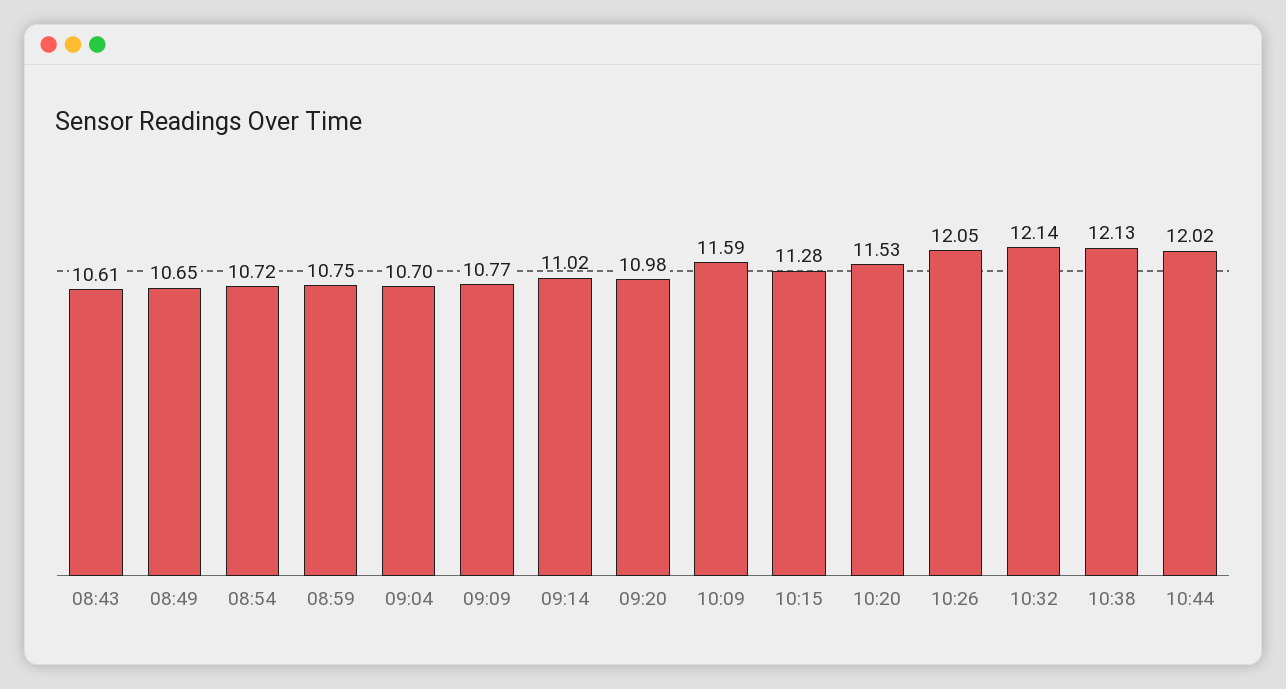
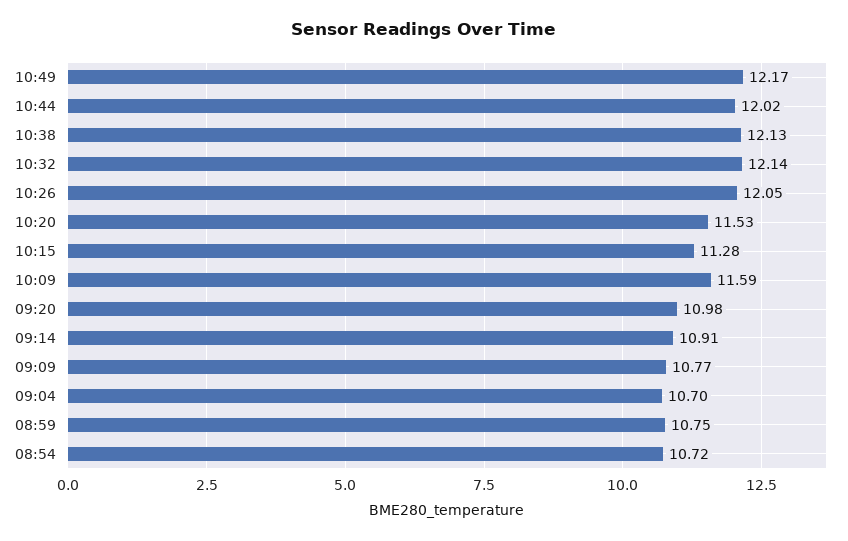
08:43: 10.61 -> none
08:49: 10.65 -> none
09:14: 11.02 -> 10.91
10:49: none -> 12.17

